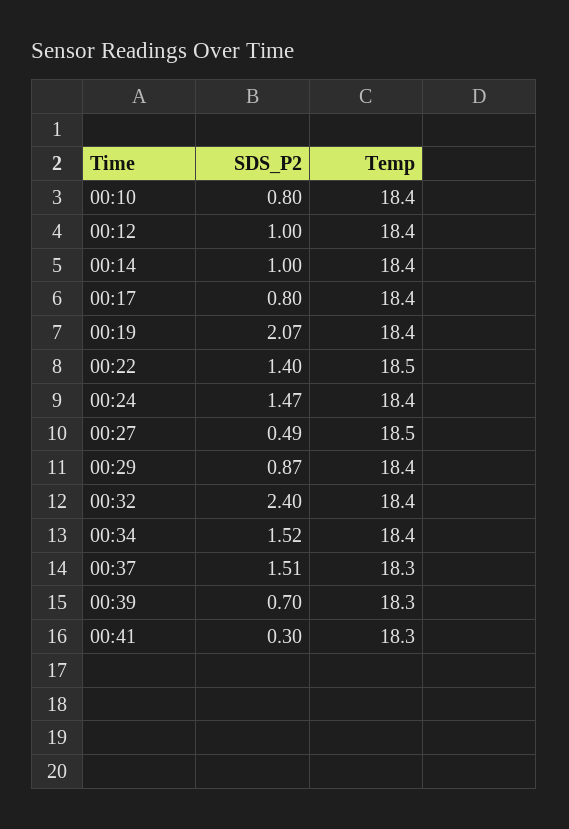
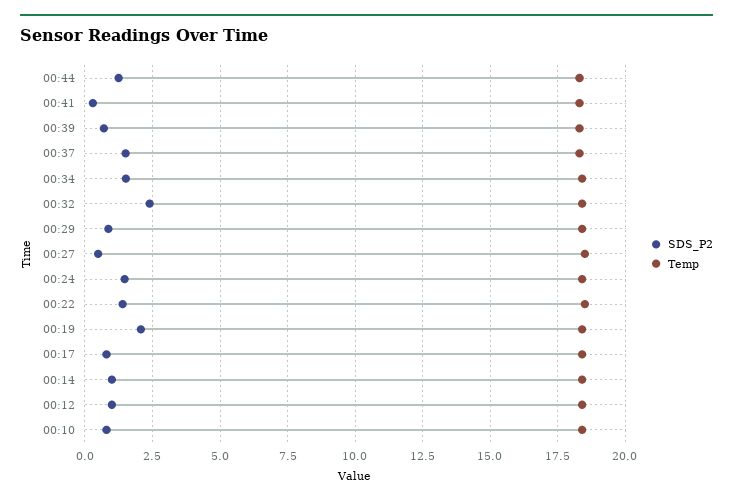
SDS_P2, 00:44: none -> 1.25
Temp, 00:44: none -> 18.25

